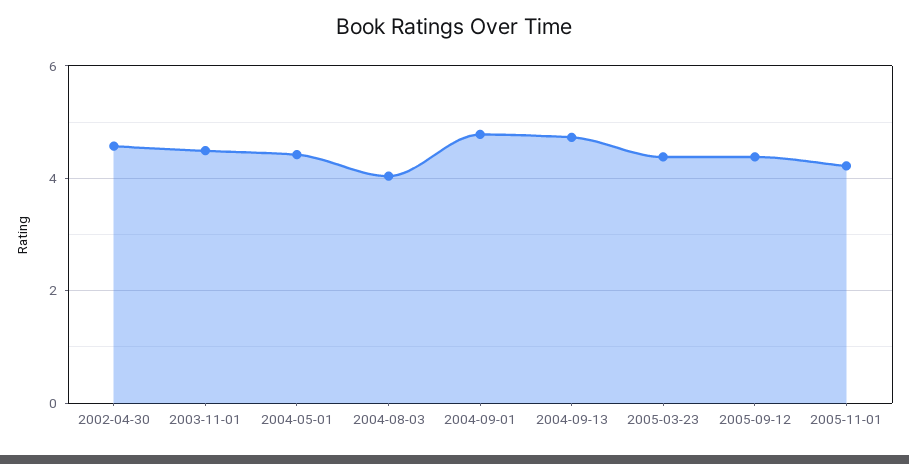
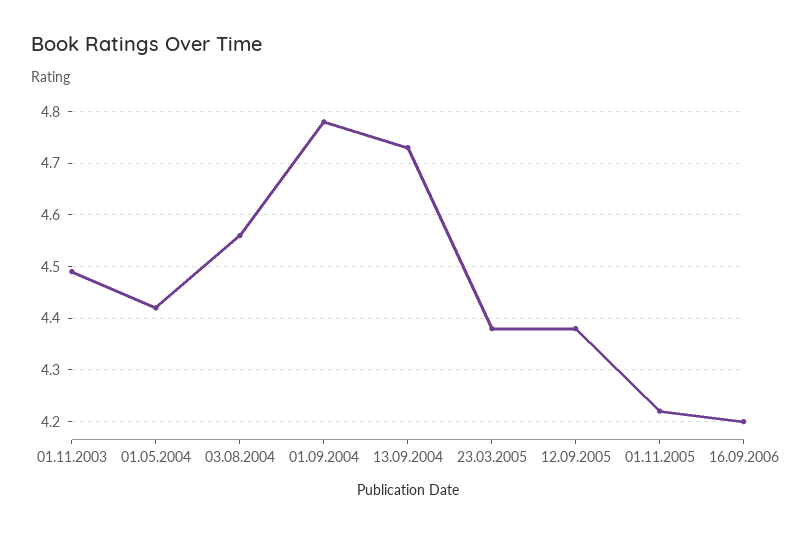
2002-04-30: 4.6 -> none
2004-08-03: 4 -> 4.55
16.09.2006: none -> 4.2

